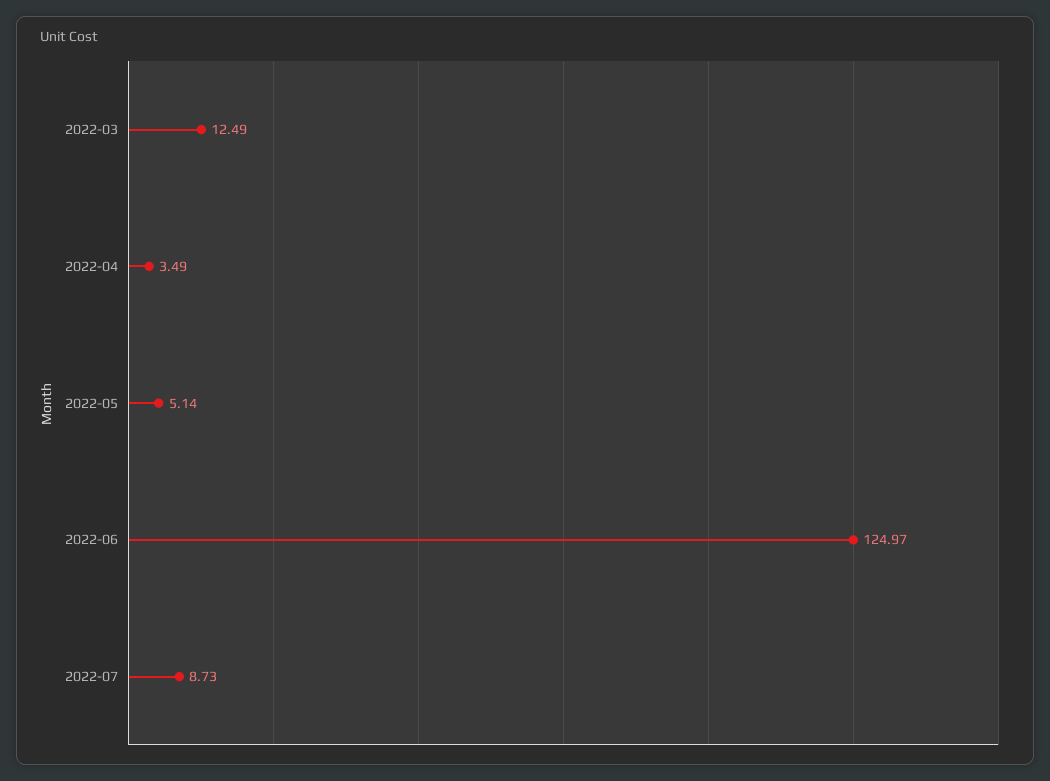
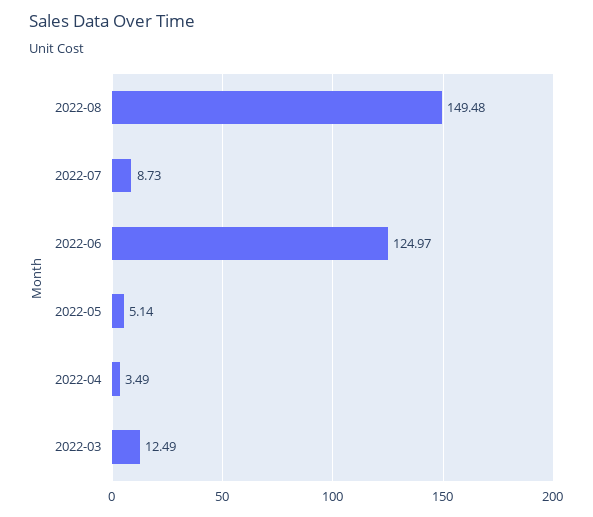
2022-08: none -> 149.48

